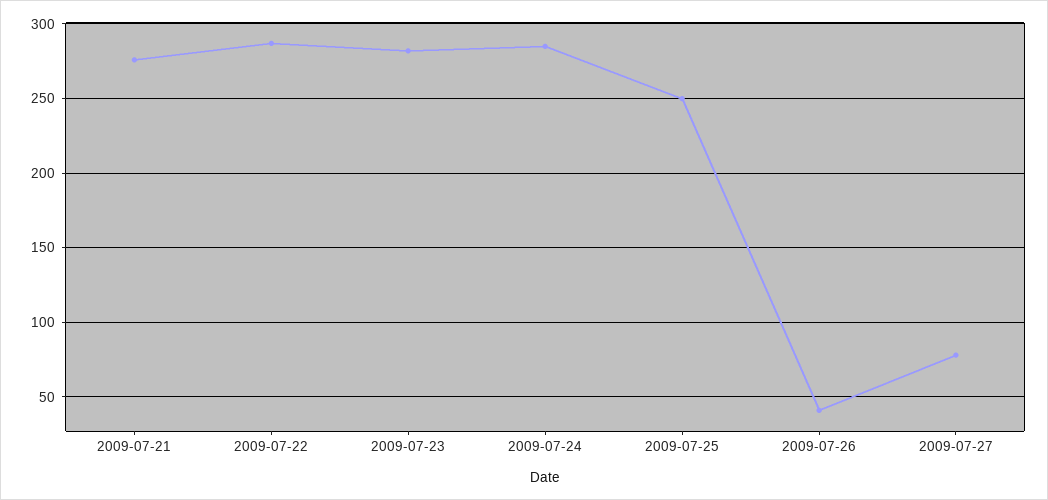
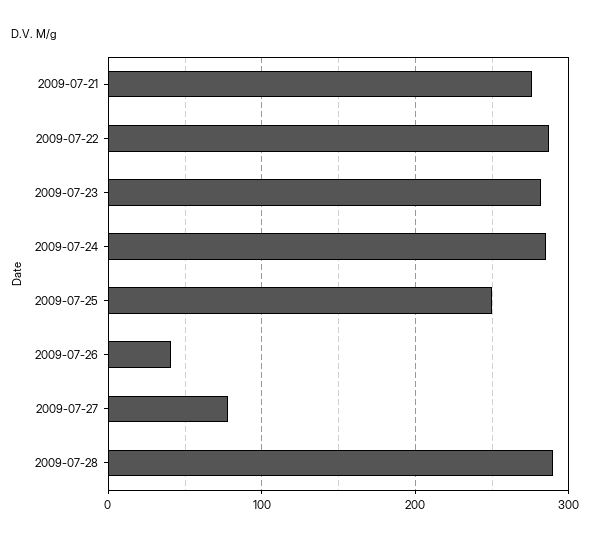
2009-07-28: none -> 290

